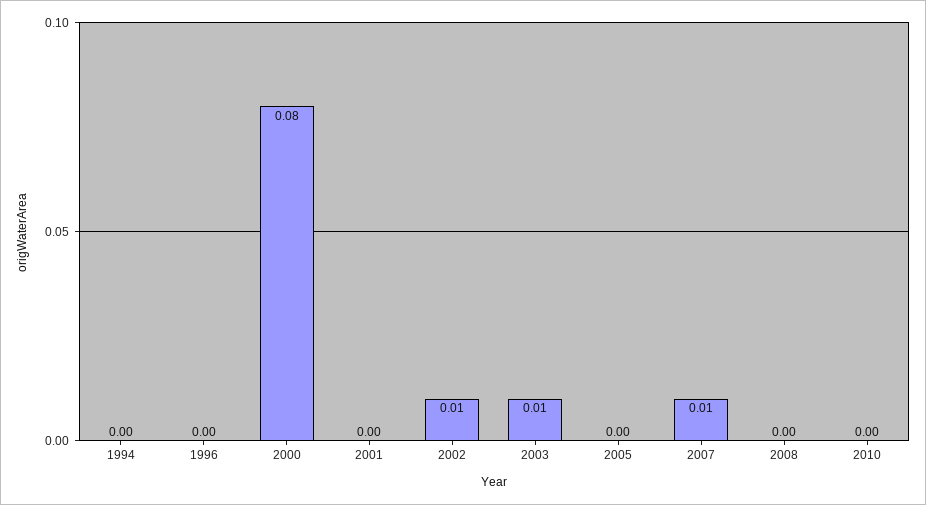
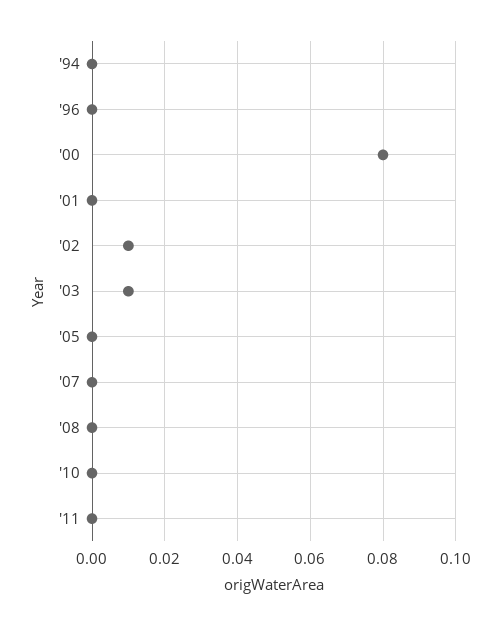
2007: 0.01 -> 0
'11: none -> 0

